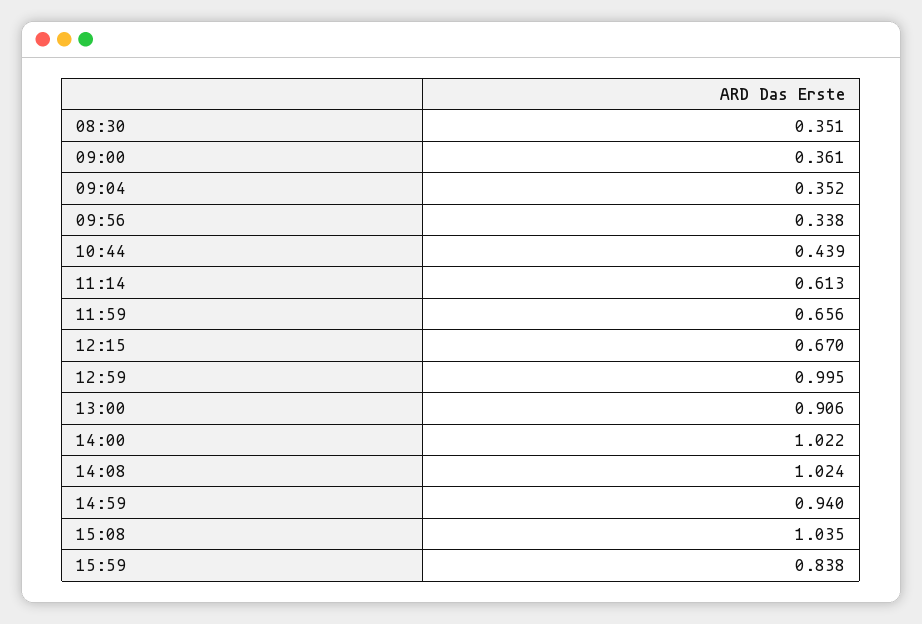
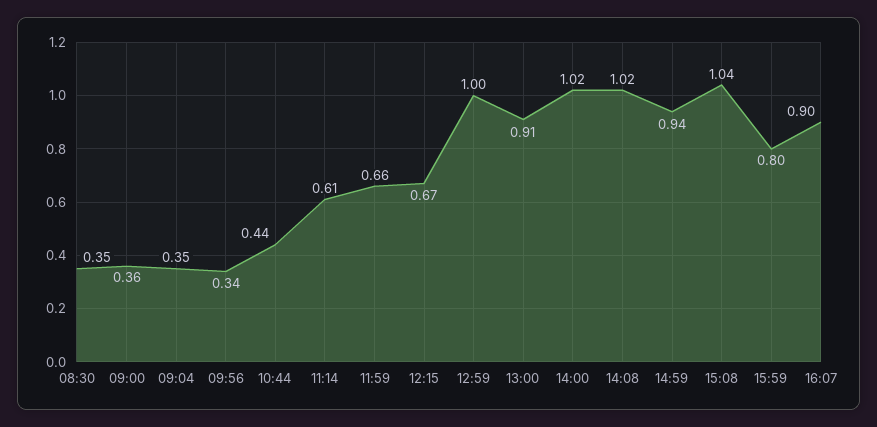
15:59: 0.838 -> 0.8
16:07: none -> 0.9

